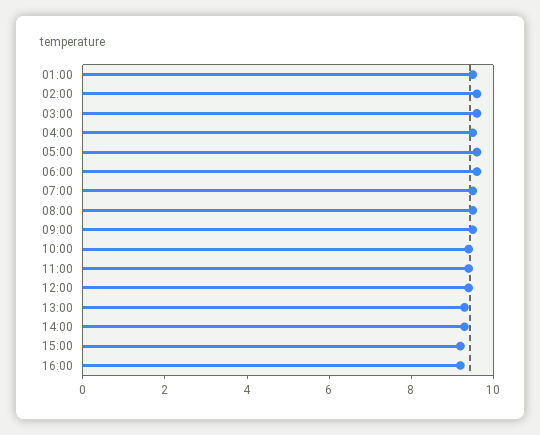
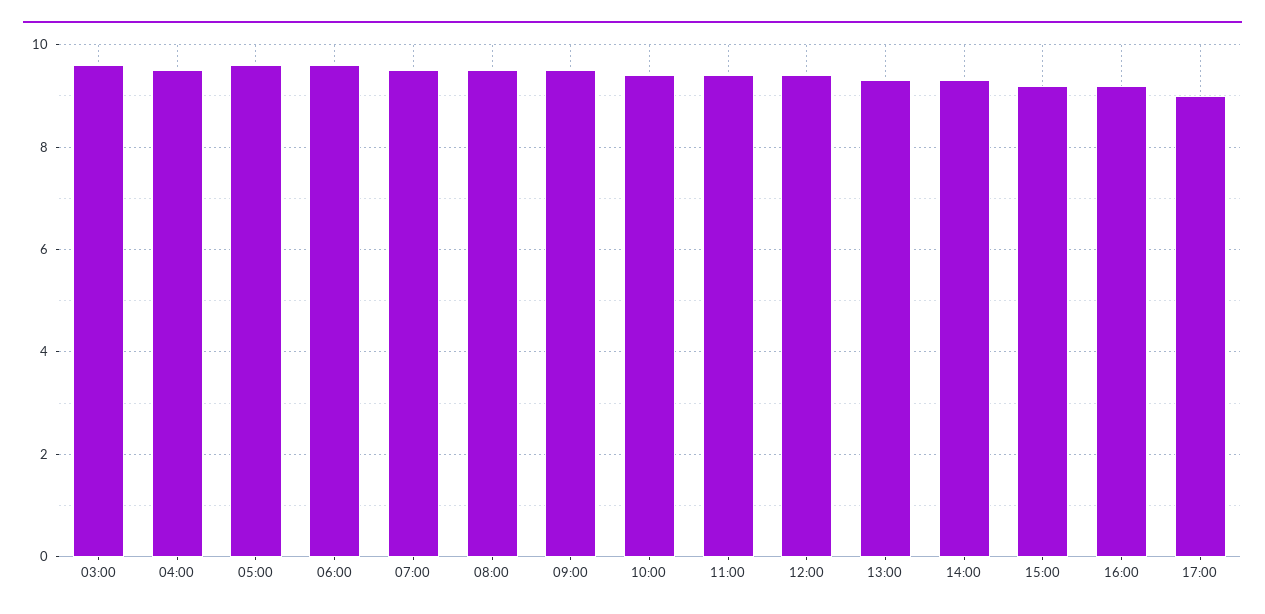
01:00: 9.5 -> none
02:00: 9.5 -> none
17:00: none -> 9

